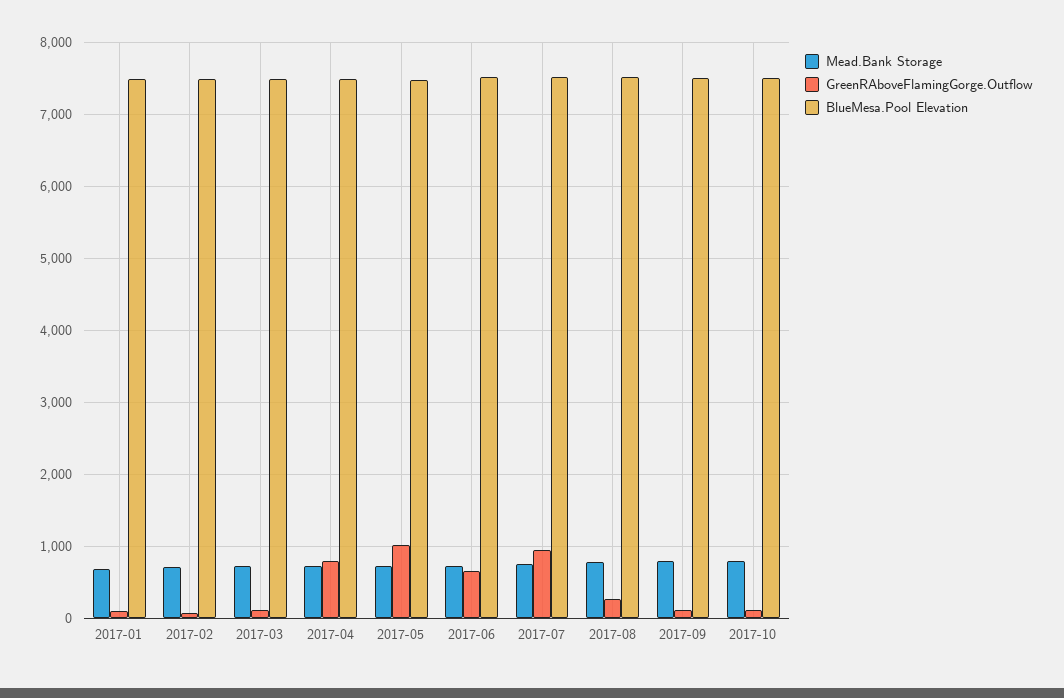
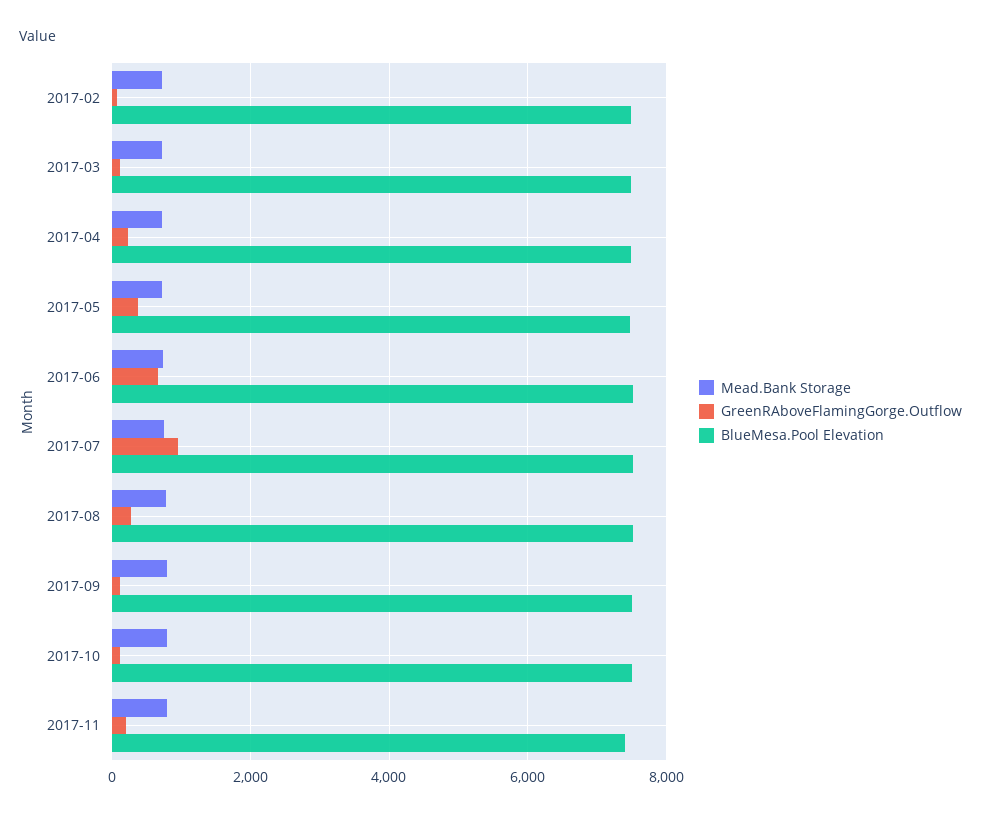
Mead.Bank Storage, 2017-01: 700 -> none
GreenRAboveFlamingGorge.Outflow, 2017-01: 100 -> none
BlueMesa.Pool Elevation, 2017-01: 7500 -> none
GreenRAboveFlamingGorge.Outflow, 2017-04: 800 -> 200
GreenRAboveFlamingGorge.Outflow, 2017-05: 1000 -> 400
Mead.Bank Storage, 2017-11: none -> 800
GreenRAboveFlamingGorge.Outflow, 2017-11: none -> 200
BlueMesa.Pool Elevation, 2017-11: none -> 7400

